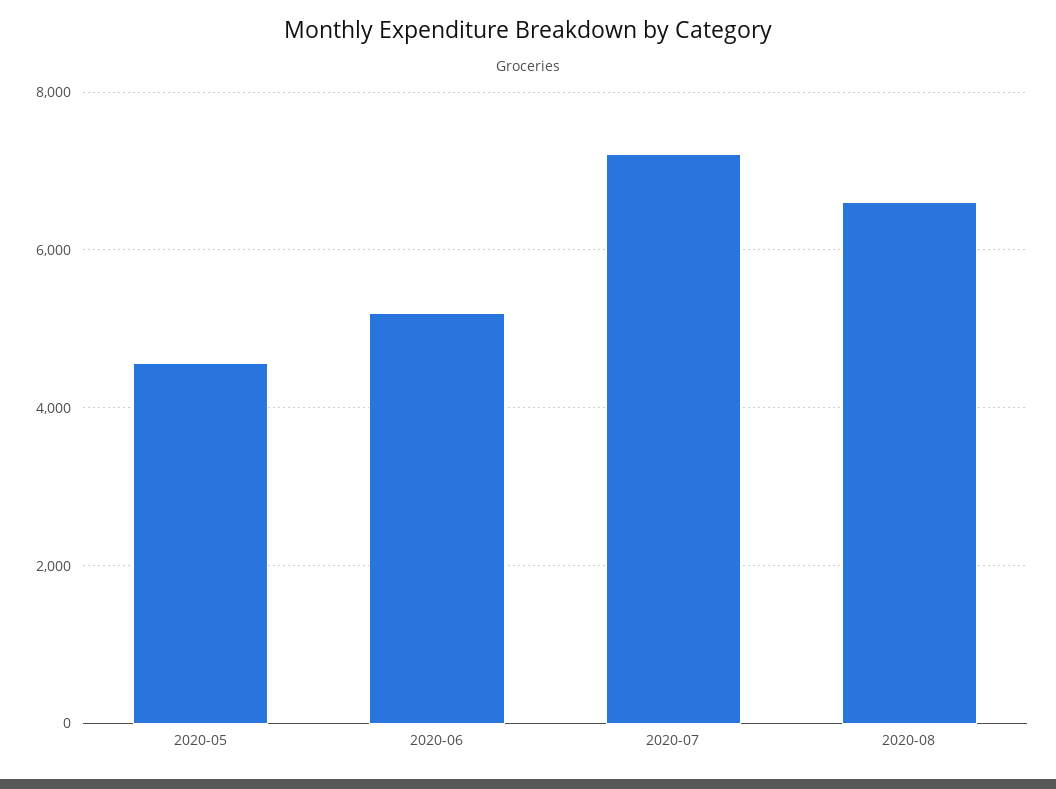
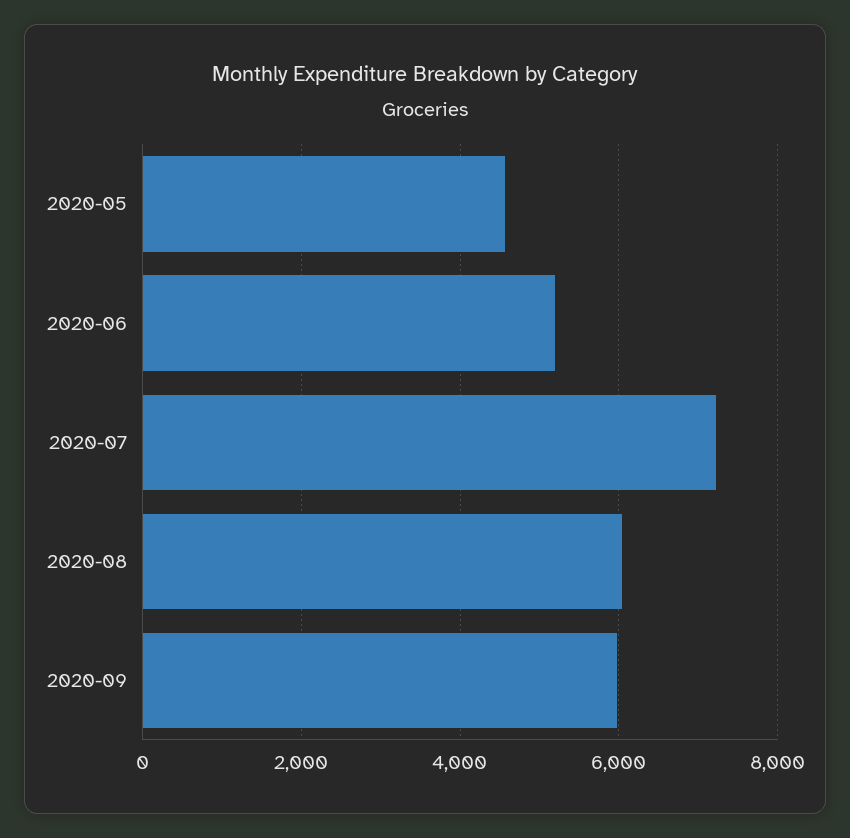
2020-08: 6600 -> 6000
2020-09: none -> 6000

